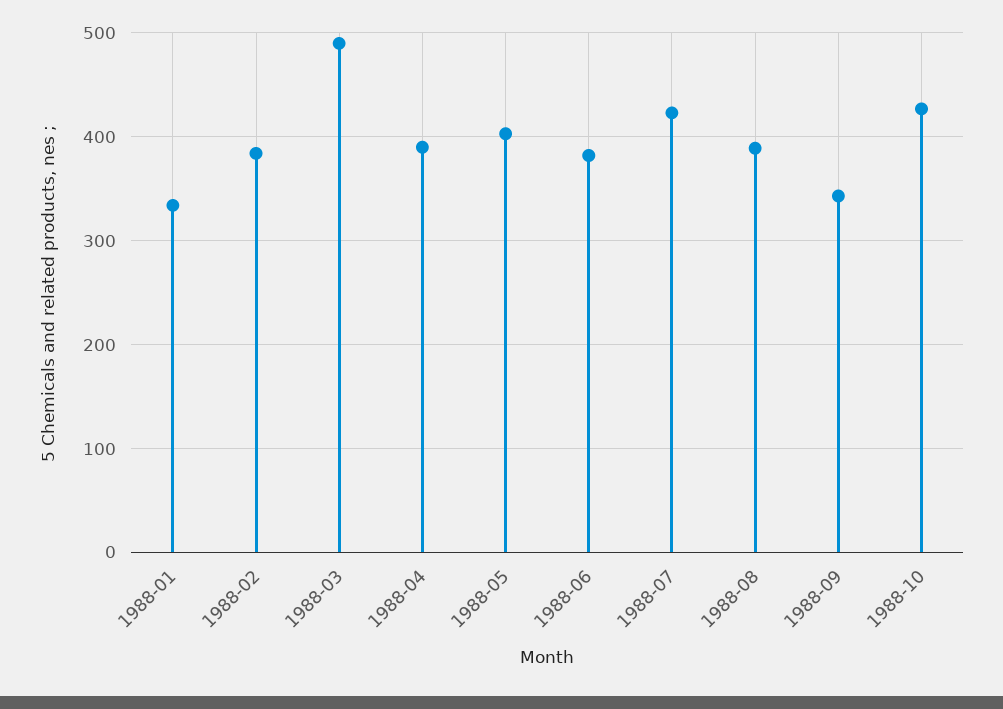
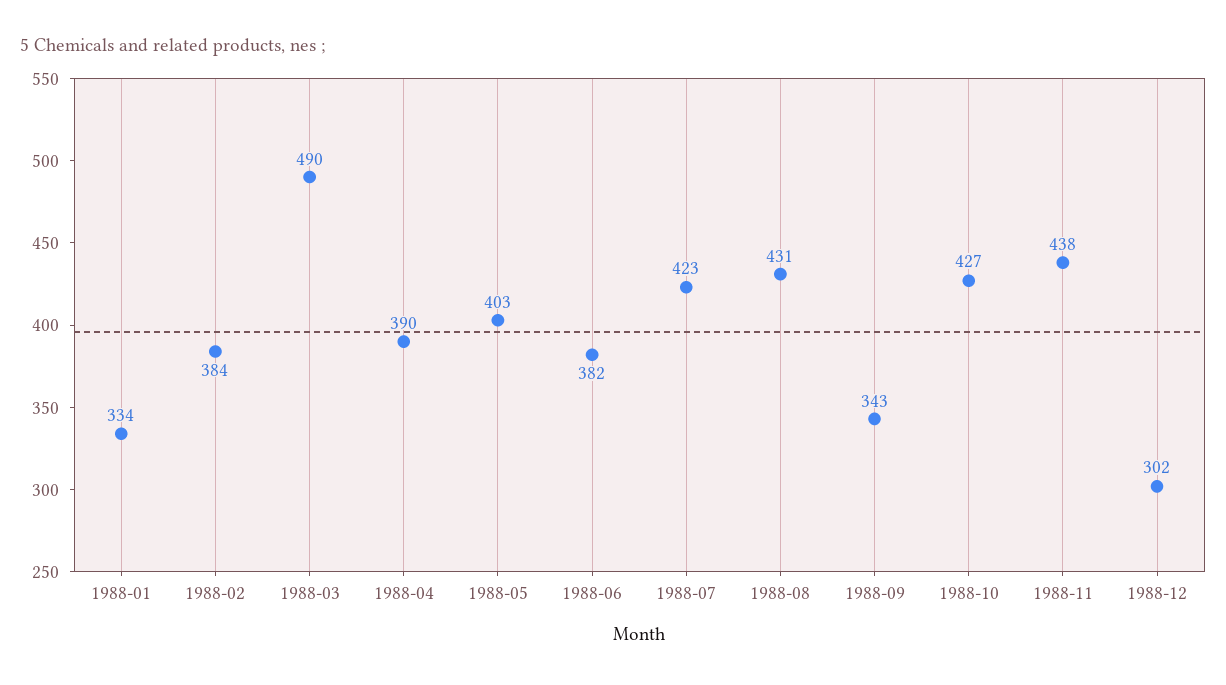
1988-08: 390 -> 431
1988-11: none -> 438
1988-12: none -> 302

